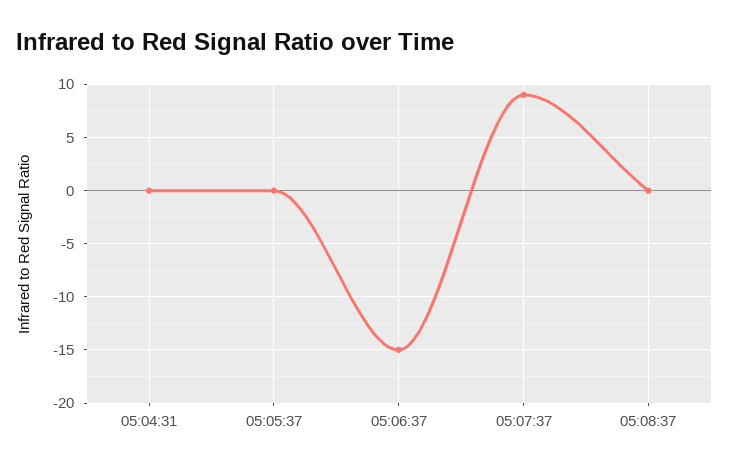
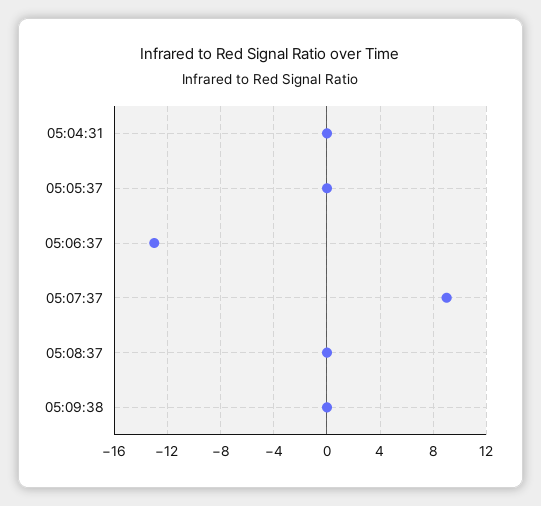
05:06:37: -15 -> -13
05:09:38: none -> 0

